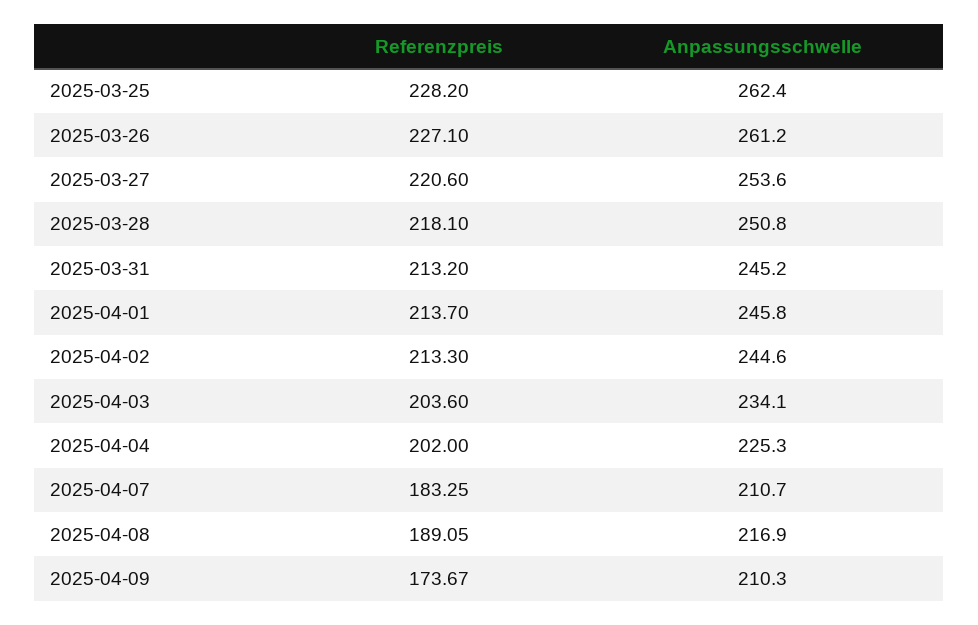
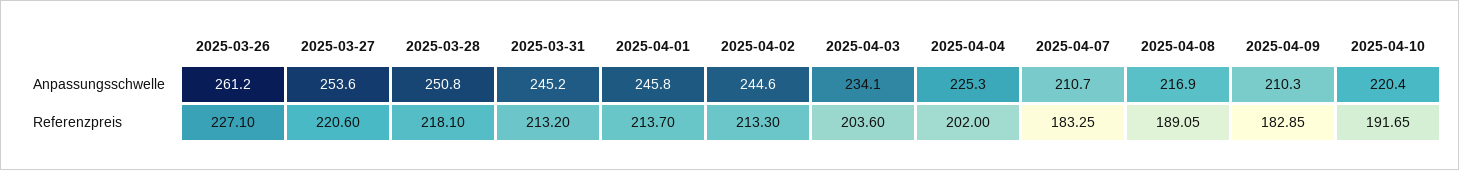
Referenzpreis, 2025-03-25: 228.2 -> none
Anpassungsschwelle, 2025-03-25: 262.4 -> none
Referenzpreis, 2025-04-09: 173.67 -> 182.85
Anpassungsschwelle, 2025-04-10: none -> 220.4
Referenzpreis, 2025-04-10: none -> 191.65

